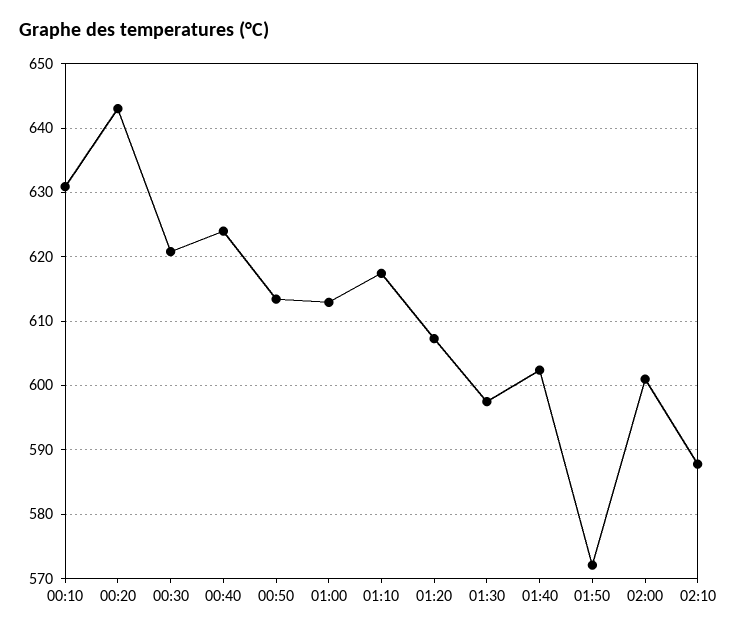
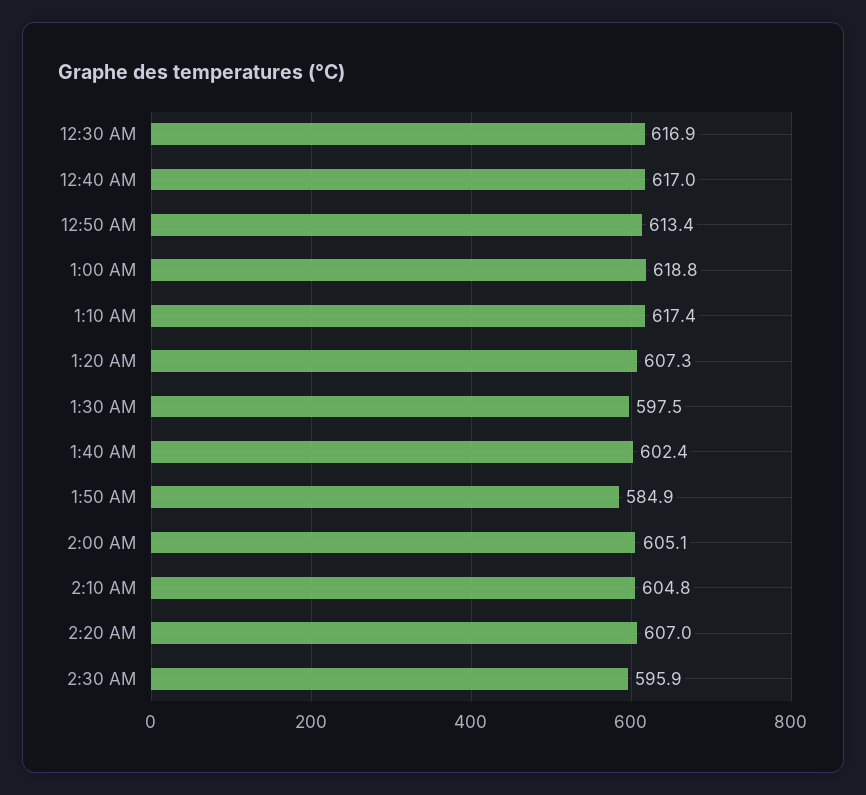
00:10: 631 -> none
00:20: 643 -> none
00:30: 621 -> 616.9
00:40: 624 -> 617
01:00: 613 -> 618.8
01:50: 572 -> 584.9
02:00: 601 -> 605.1
02:10: 588 -> 604.8
2:20 AM: none -> 607
2:30 AM: none -> 595.9

